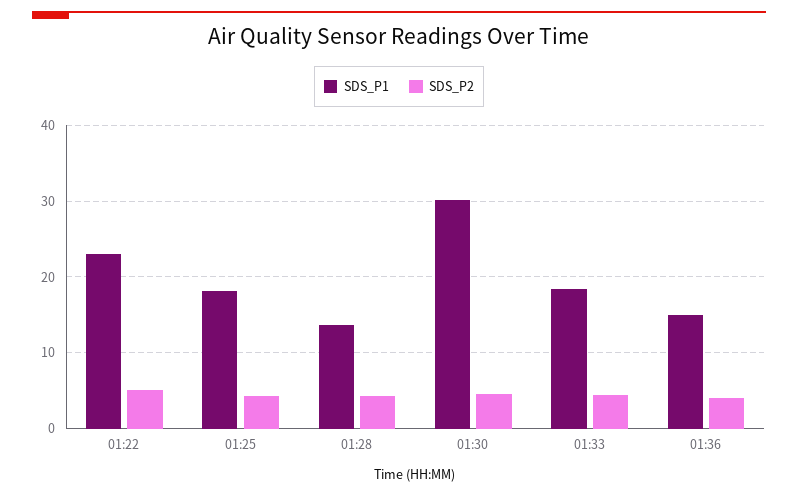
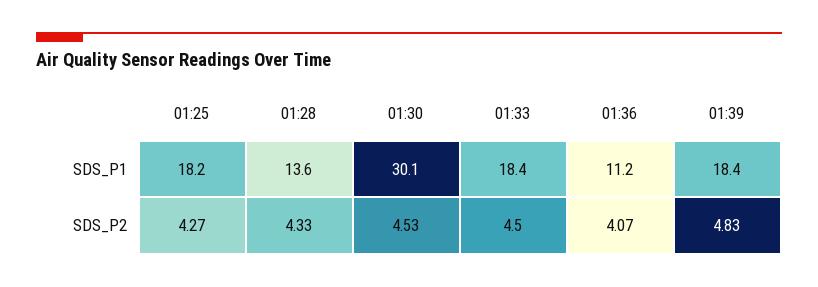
SDS_P1, 01:22: 23 -> none
SDS_P2, 01:22: 5 -> none
SDS_P1, 01:36: 15 -> 11.2
SDS_P1, 01:39: none -> 18.4
SDS_P2, 01:39: none -> 4.83

